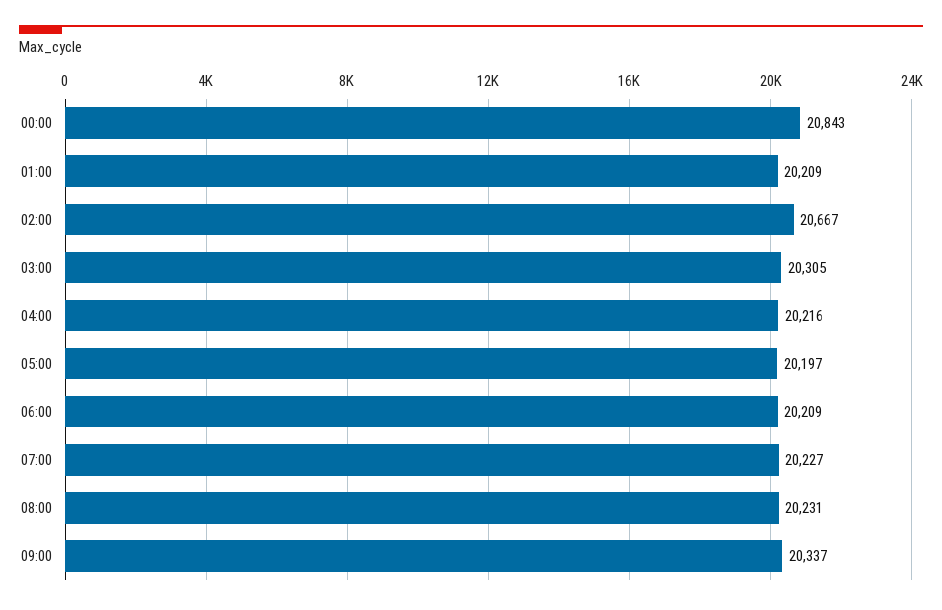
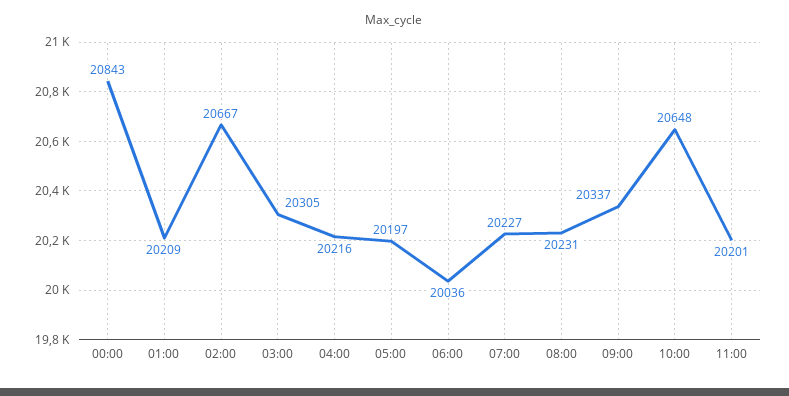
06:00: 20209 -> 20036
10:00: none -> 20648
11:00: none -> 20201

